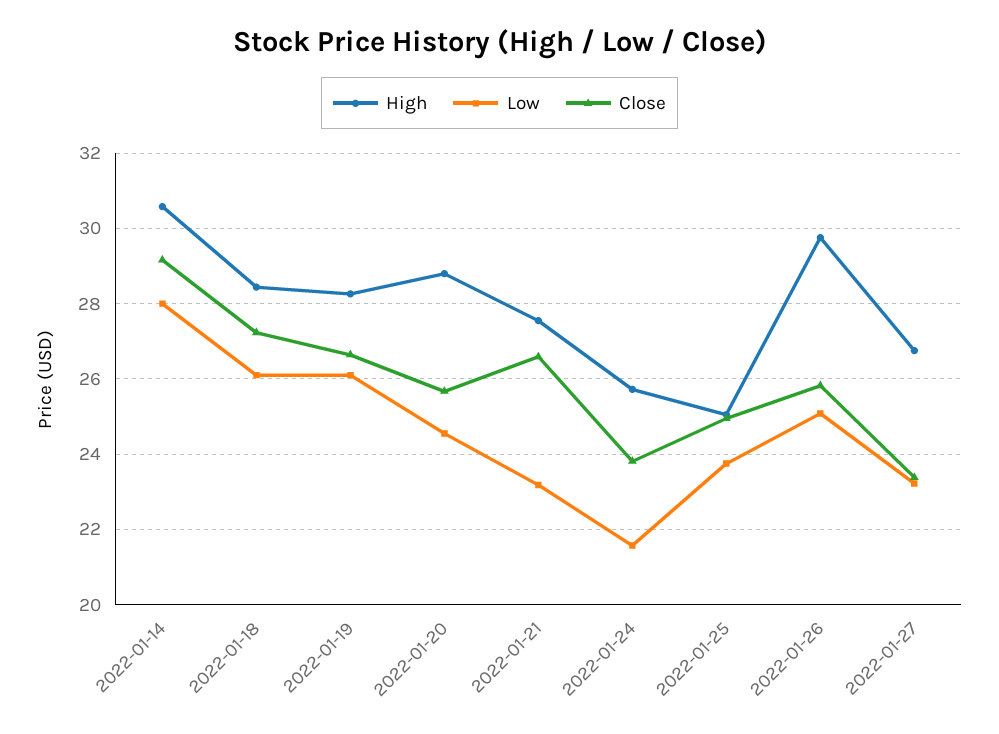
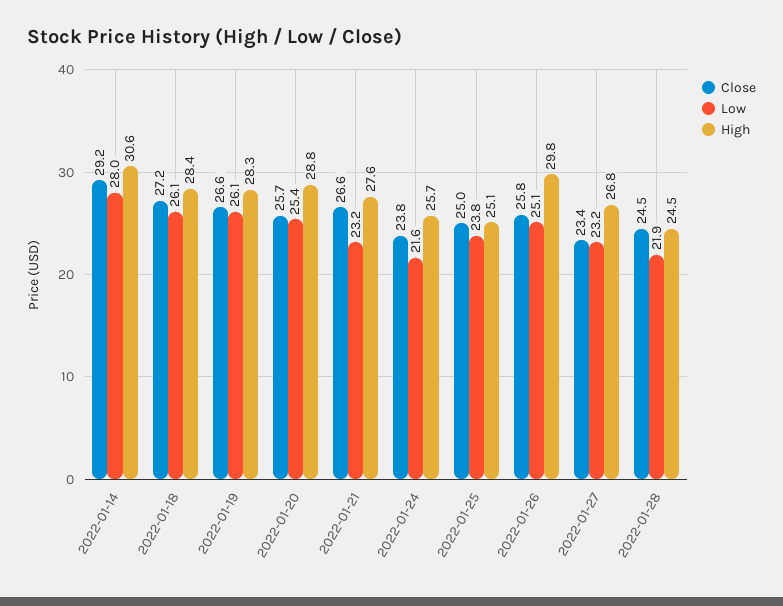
Low, 2022-01-20: 24.6 -> 25.4
Close, 2022-01-28: none -> 24.5
Low, 2022-01-28: none -> 21.9
High, 2022-01-28: none -> 24.5

